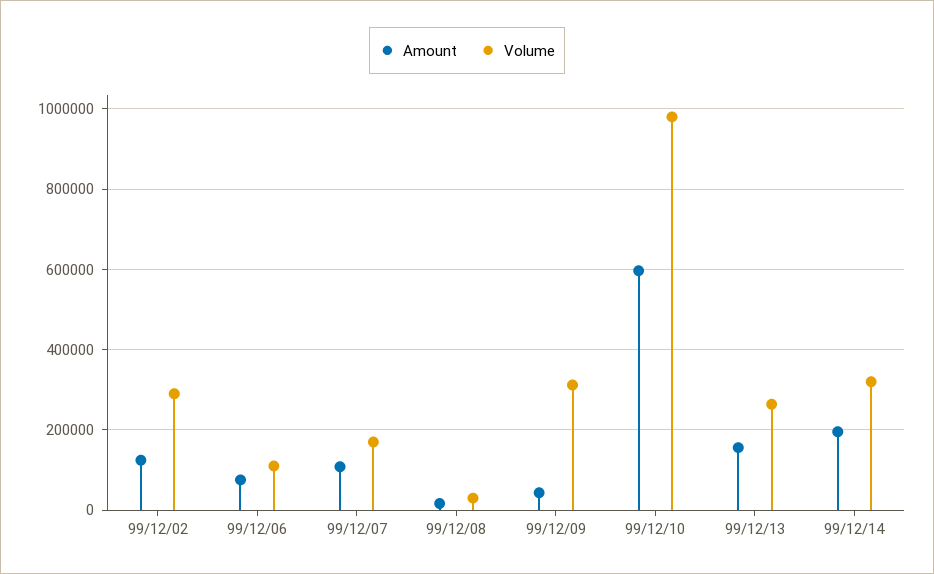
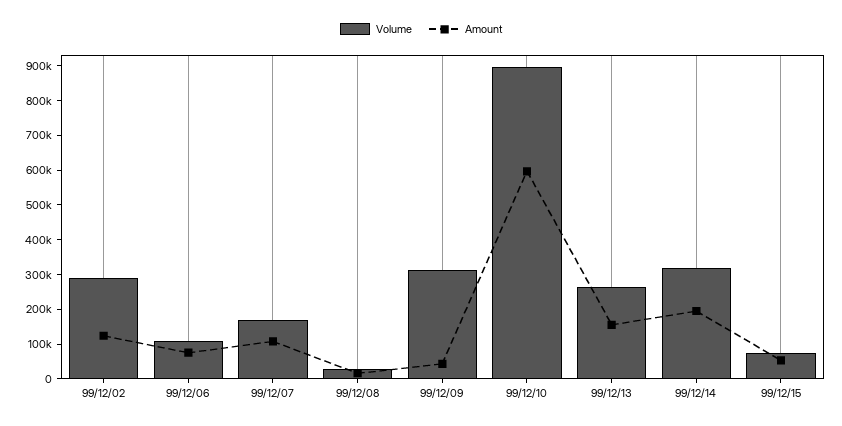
Volume, 99/12/10: 980000 -> 900000
Volume, 99/12/15: none -> 75000
Amount, 99/12/15: none -> 50000

